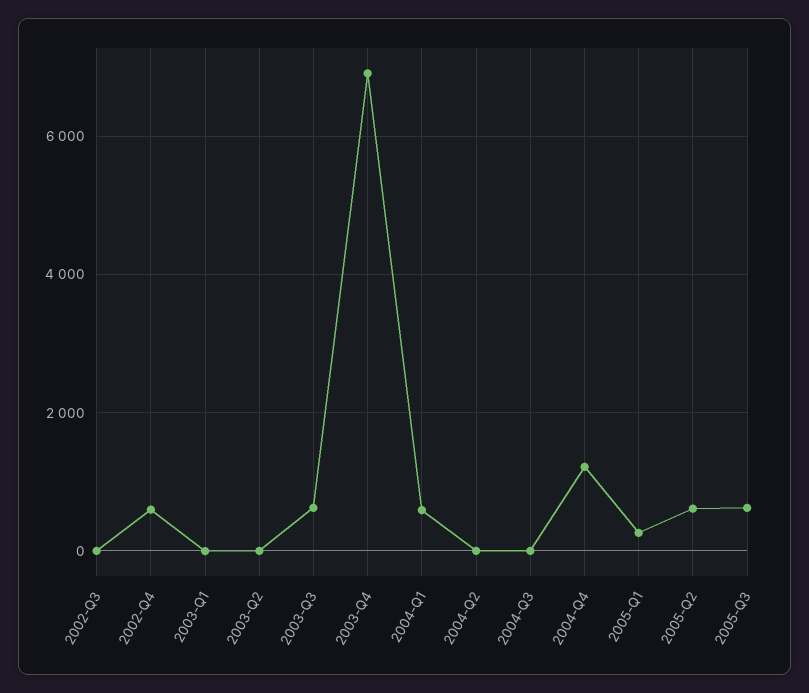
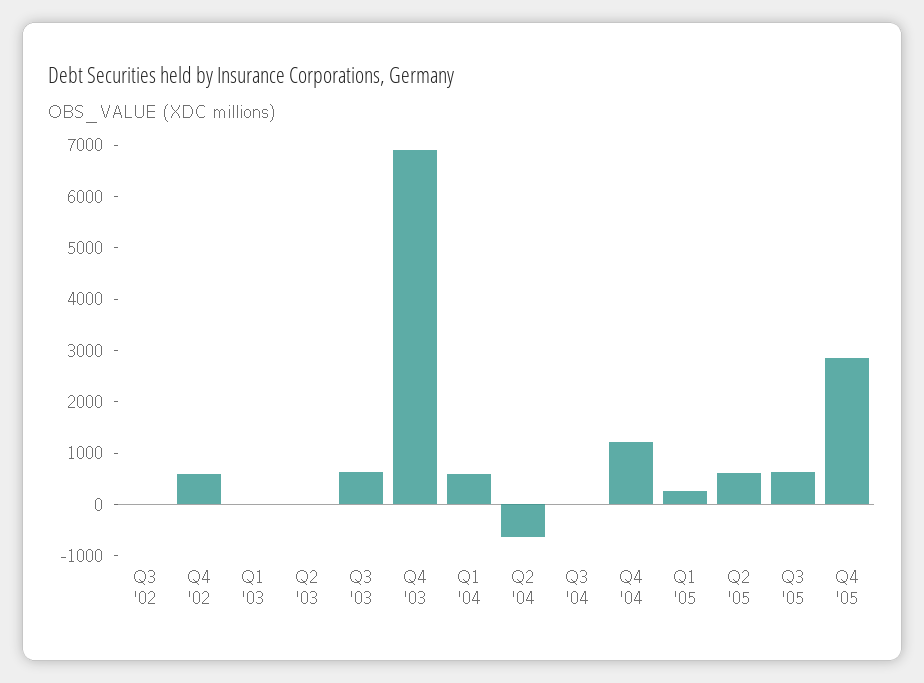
2004-Q2: 0 -> -600
Q4 '05: none -> 2800

